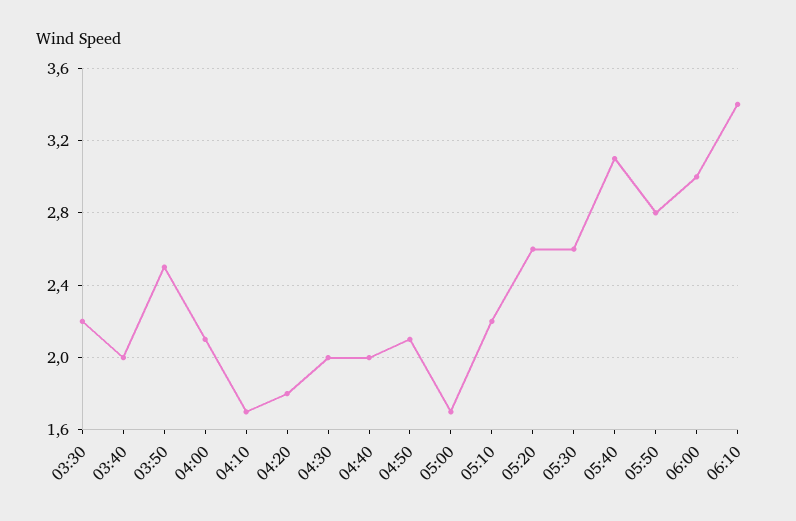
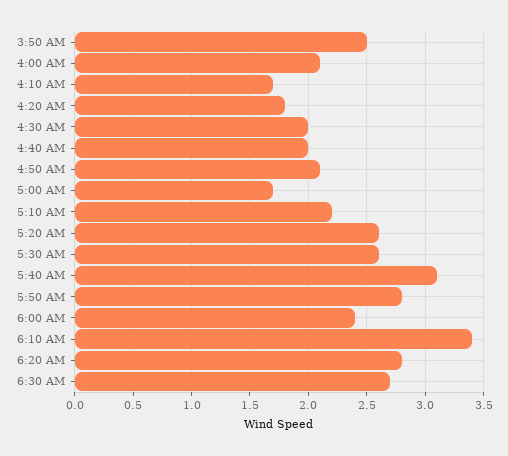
03:30: 2.2 -> none
03:40: 2 -> none
06:00: 3 -> 2.4
6:20 AM: none -> 2.8
6:30 AM: none -> 2.7

